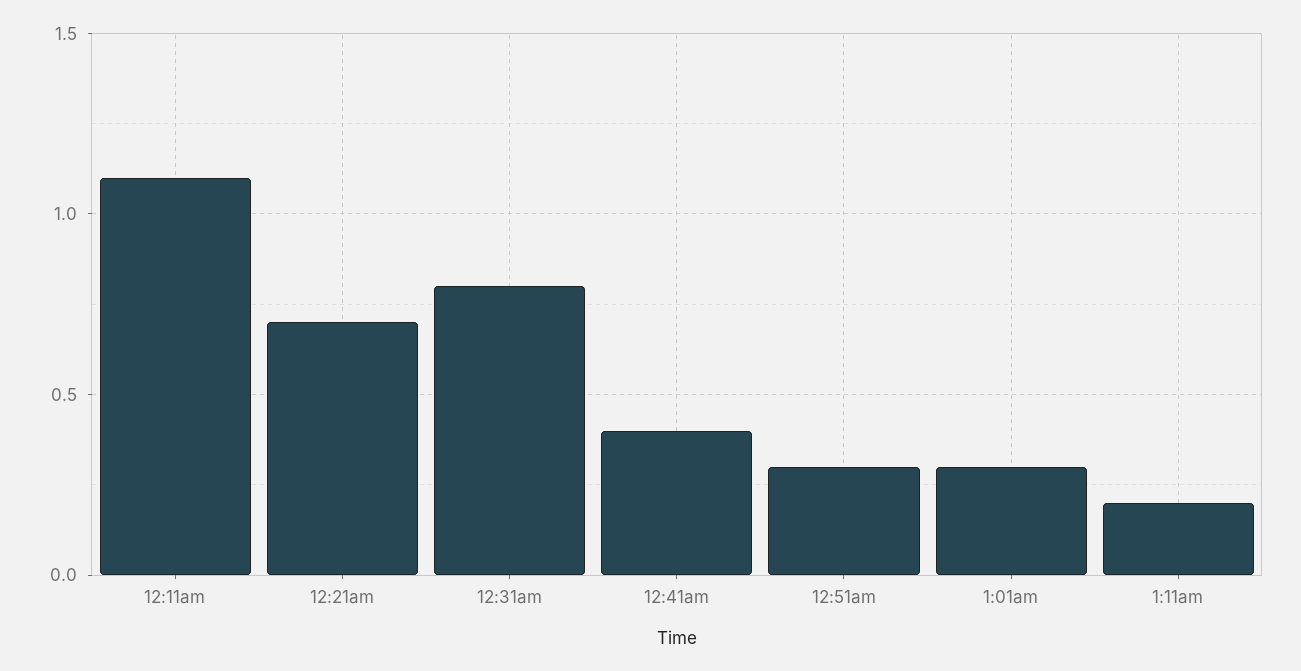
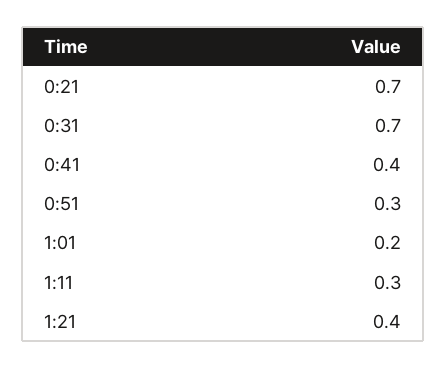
12:11am: 1.1 -> none
12:31am: 0.8 -> 0.7
1:01am: 0.3 -> 0.2
1:11am: 0.2 -> 0.3
1:21: none -> 0.4

